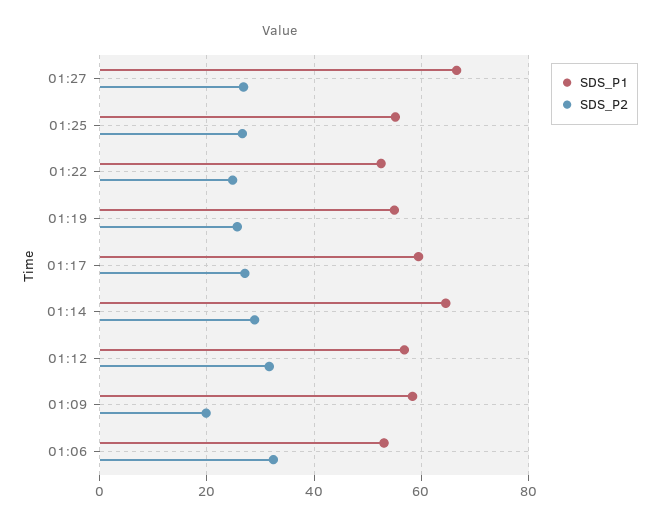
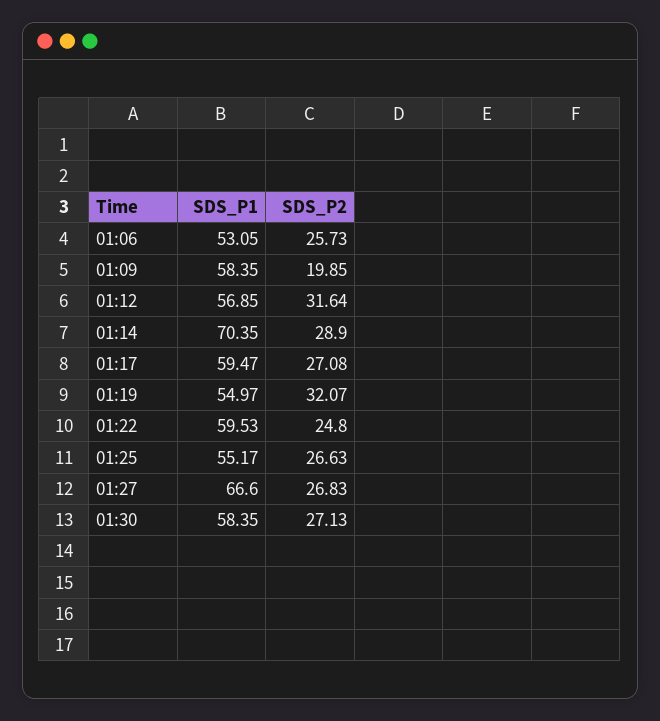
SDS_P1, 01:22: 52 -> 59.53
SDS_P2, 01:19: 26 -> 32.07
SDS_P1, 01:14: 64 -> 70.35
SDS_P2, 01:06: 32 -> 25.73
SDS_P1, 01:30: none -> 58.35
SDS_P2, 01:30: none -> 27.13

